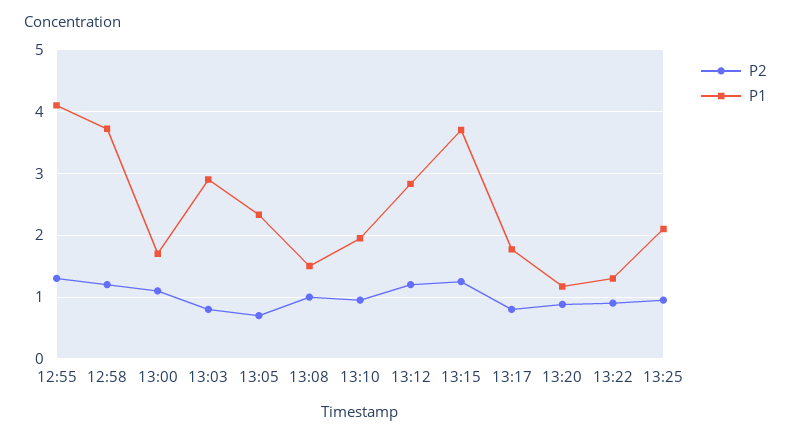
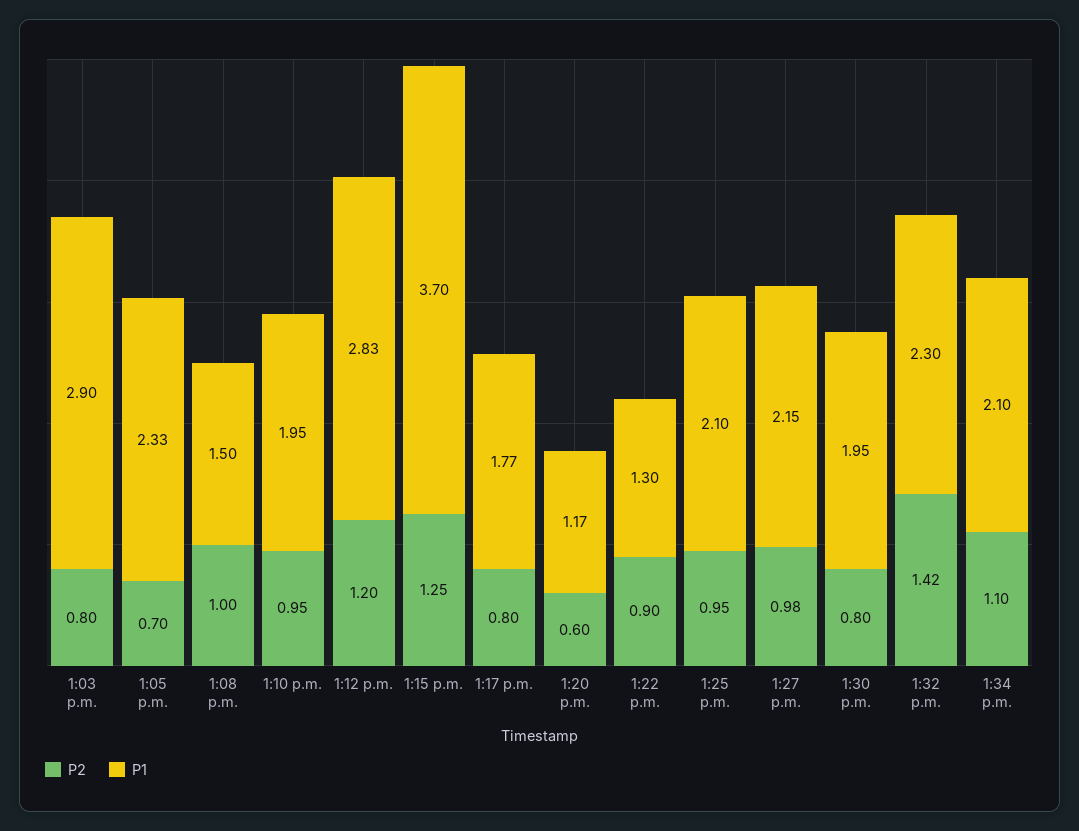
P2, 12:55: 1.3 -> none
P1, 12:55: 4.1 -> none
P2, 12:58: 1.2 -> none
P1, 12:58: 3.7 -> none
P2, 13:00: 1.1 -> none
P1, 13:00: 1.7 -> none
P2, 13:20: 0.9 -> 0.6
P2, 1:27 p.m.: none -> 0.98
P1, 1:27 p.m.: none -> 2.15
P2, 1:30 p.m.: none -> 0.8
P1, 1:30 p.m.: none -> 1.95
P2, 1:32 p.m.: none -> 1.42
P1, 1:32 p.m.: none -> 2.3
P2, 1:34 p.m.: none -> 1.1
P1, 1:34 p.m.: none -> 2.1

